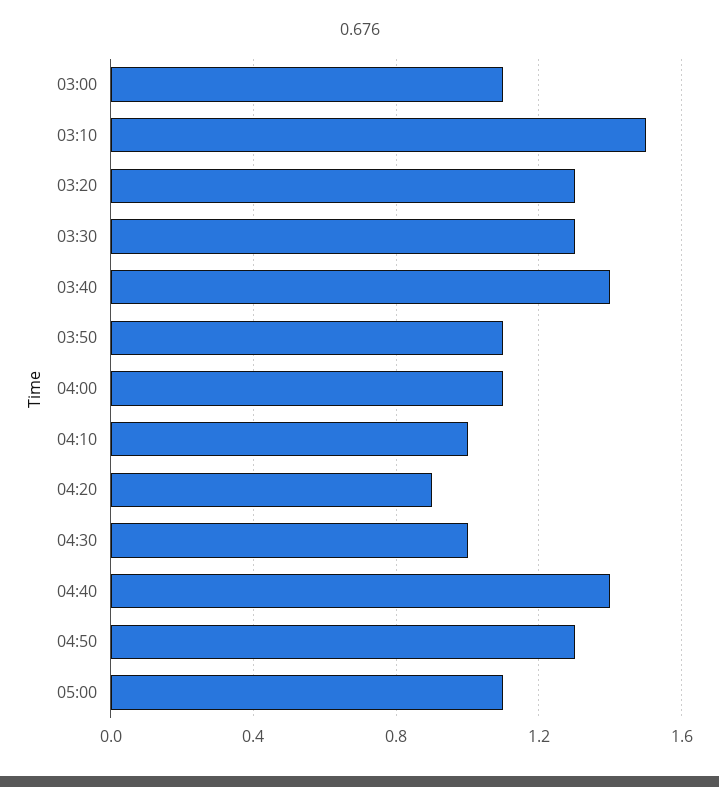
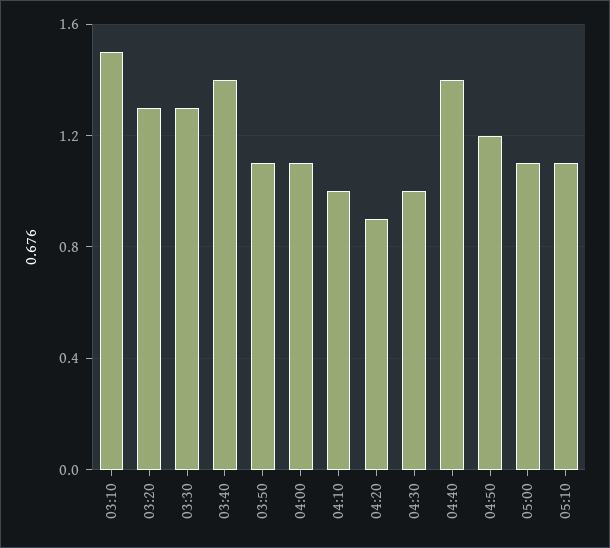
03:00: 1.1 -> none
04:50: 1.3 -> 1.2
05:10: none -> 1.1

